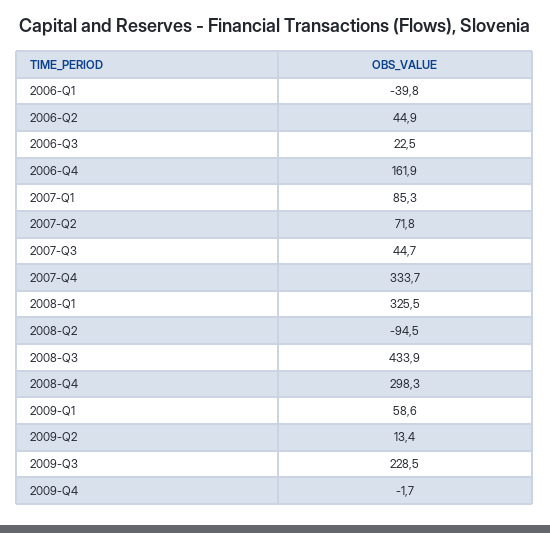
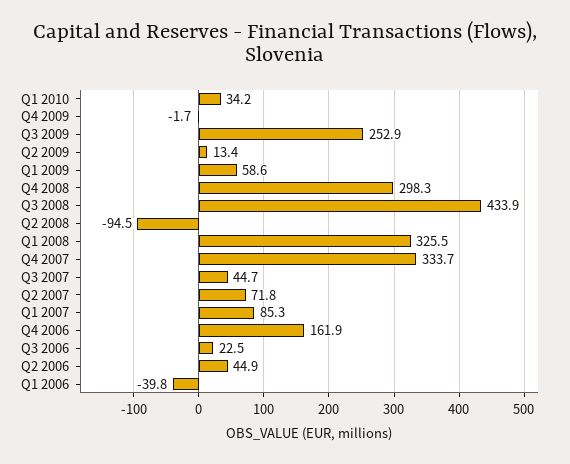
2009-Q3: 228.5 -> 252.9
Q1 2010: none -> 34.2

